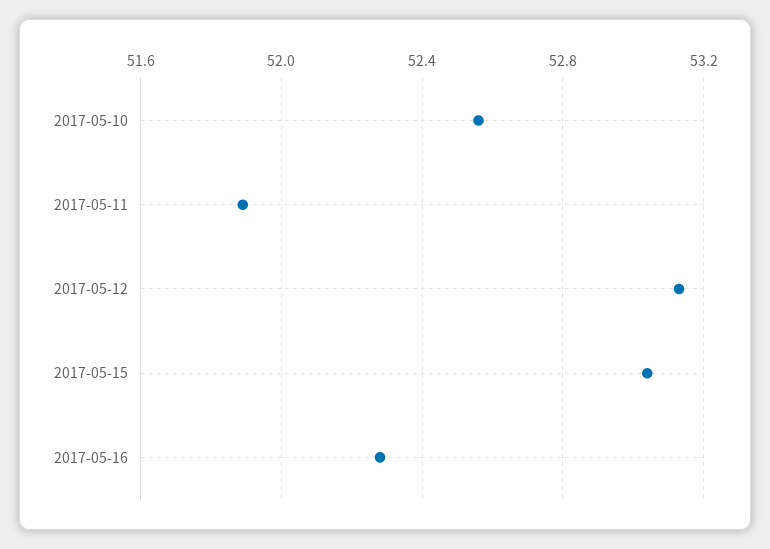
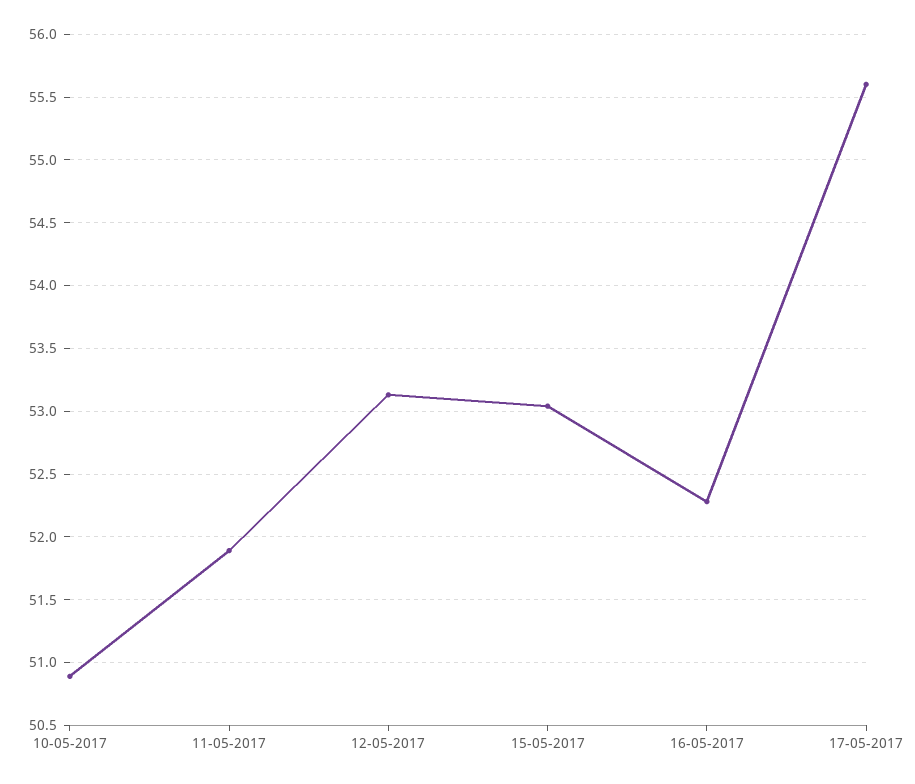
2017-05-10: 52.55 -> 50.9
17-05-2017: none -> 55.6

